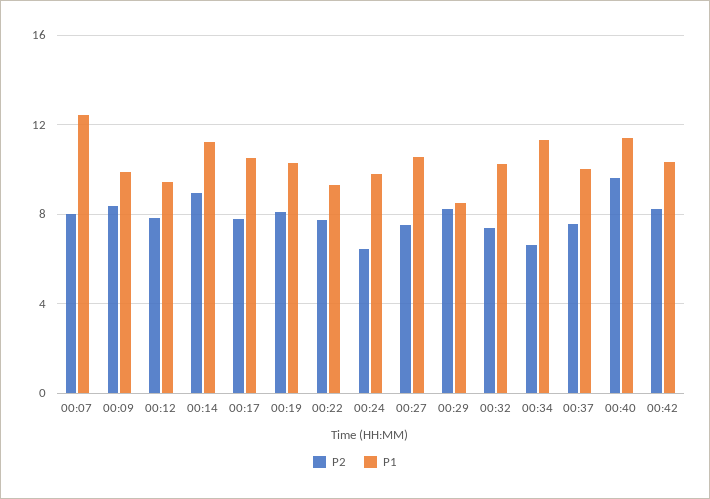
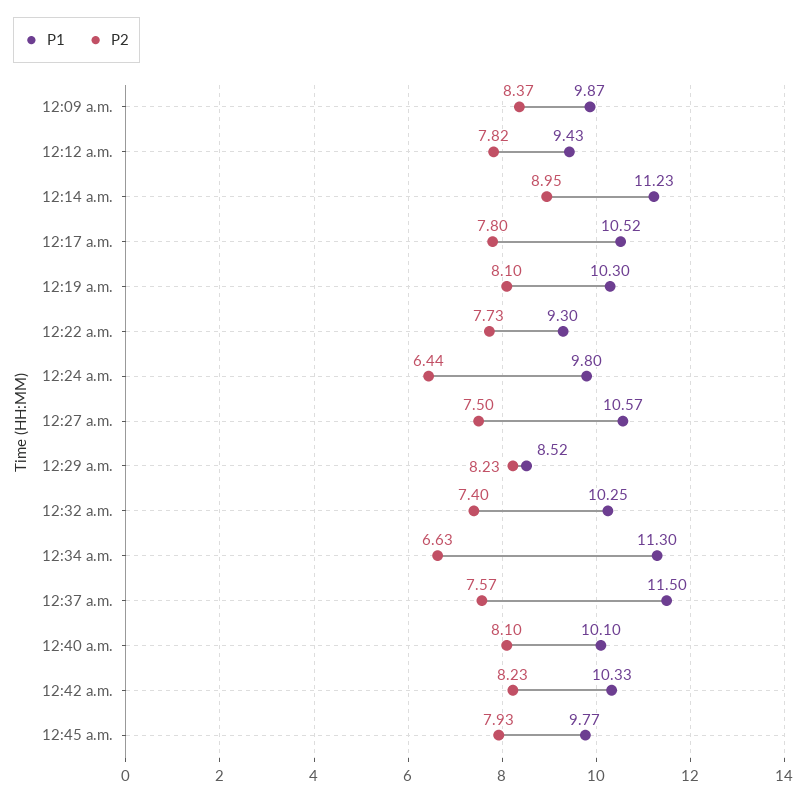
P2, 00:07: 8 -> none
P1, 00:07: 12.5 -> none
P1, 00:37: 10 -> 11.5
P2, 00:40: 9.5 -> 8.1
P1, 00:40: 11.5 -> 10.1
P1, 12:45 a.m.: none -> 9.77
P2, 12:45 a.m.: none -> 7.93

